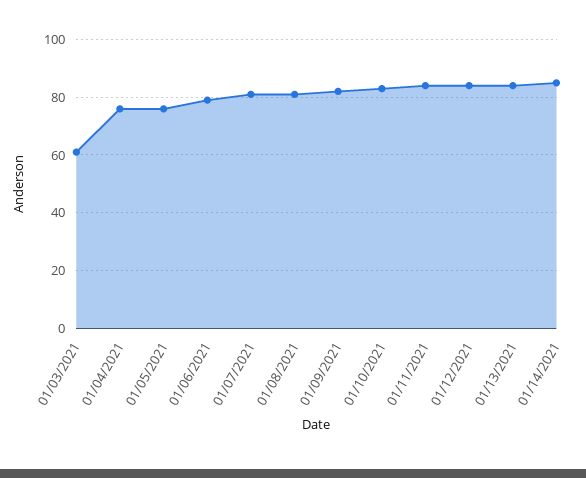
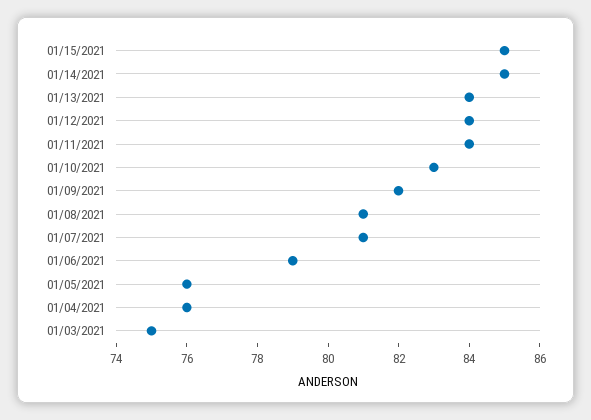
01/03/2021: 60 -> 75
01/15/2021: none -> 85

